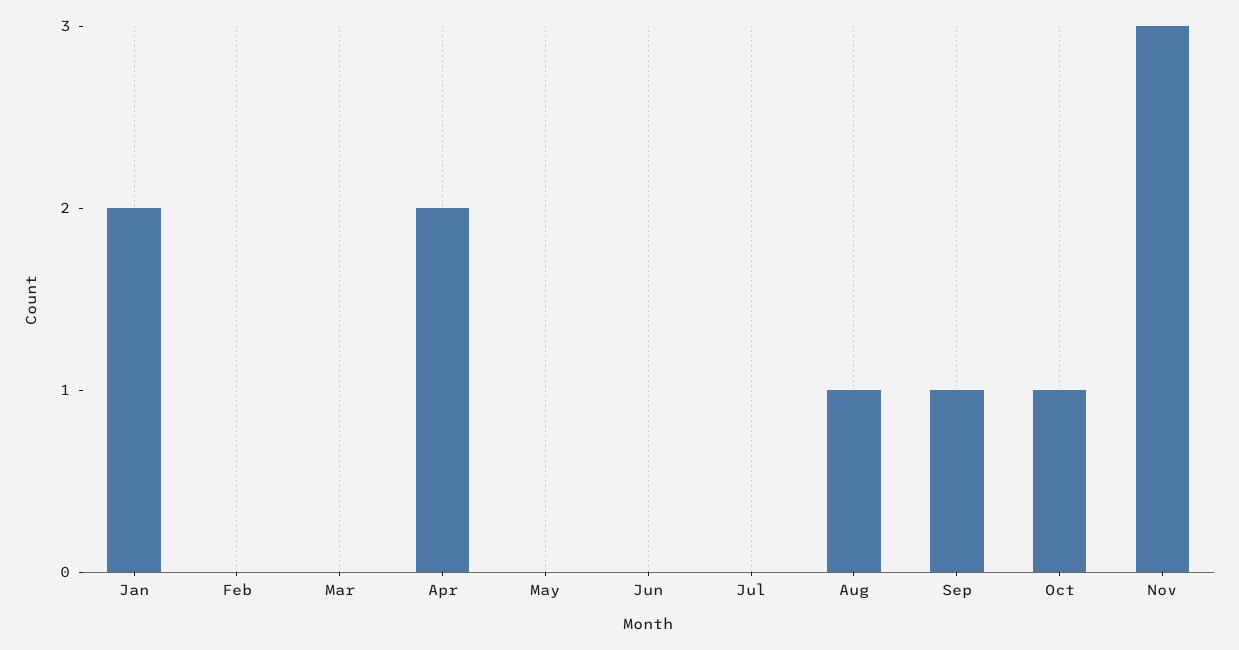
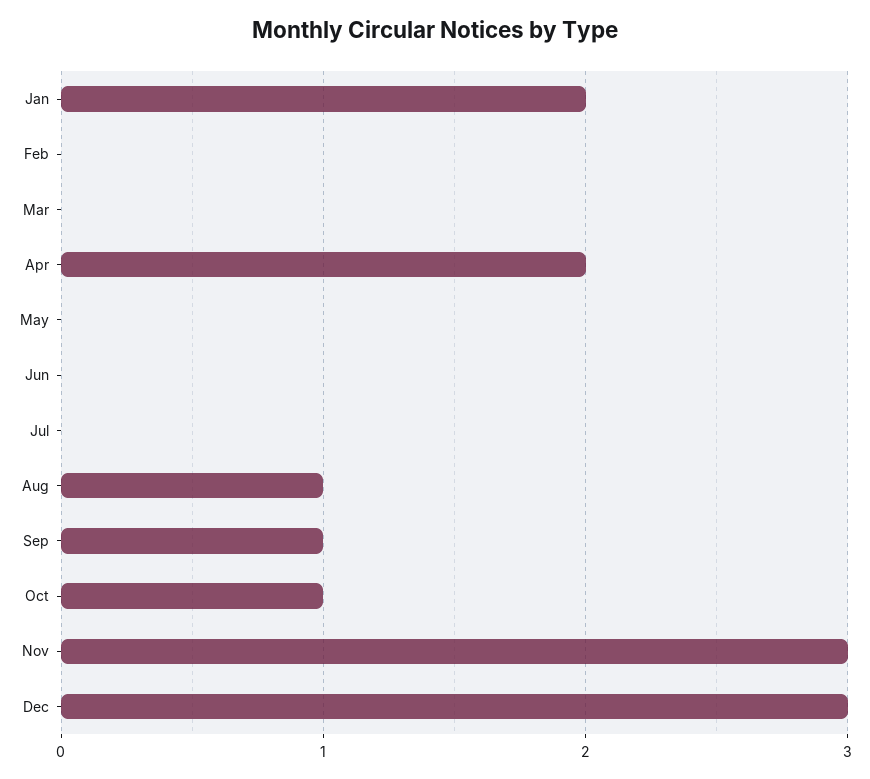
Dec: none -> 3

